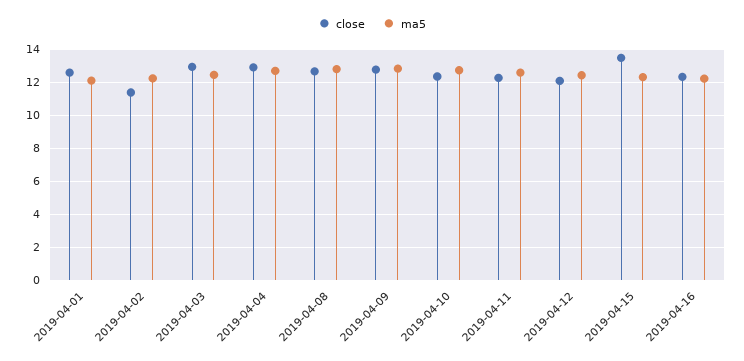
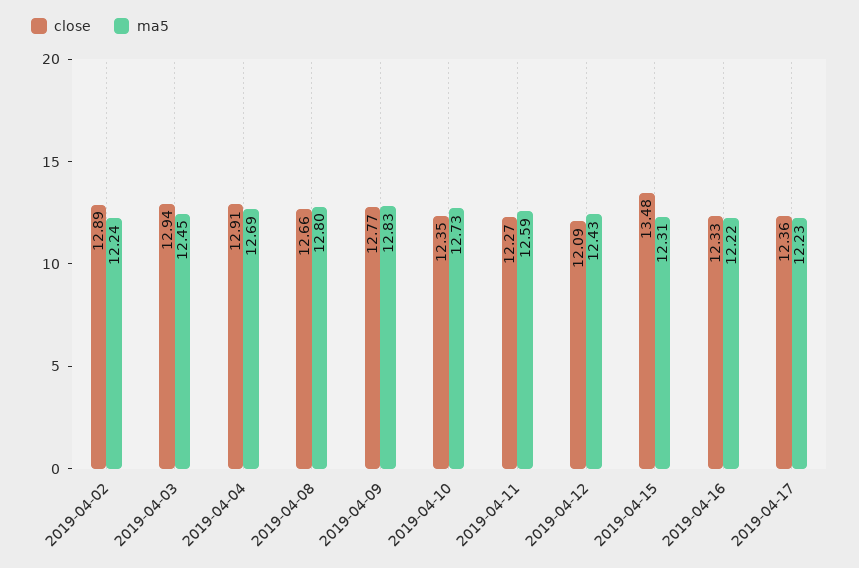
close, 2019-04-01: 12.5 -> none
ma5, 2019-04-01: 12 -> none
close, 2019-04-02: 11.5 -> 12.89
close, 2019-04-17: none -> 12.36
ma5, 2019-04-17: none -> 12.23

